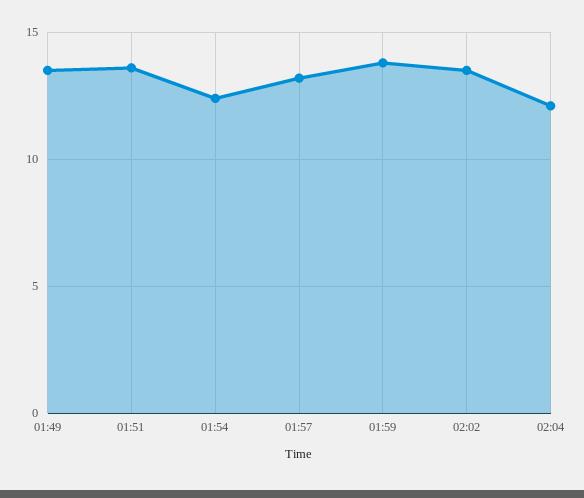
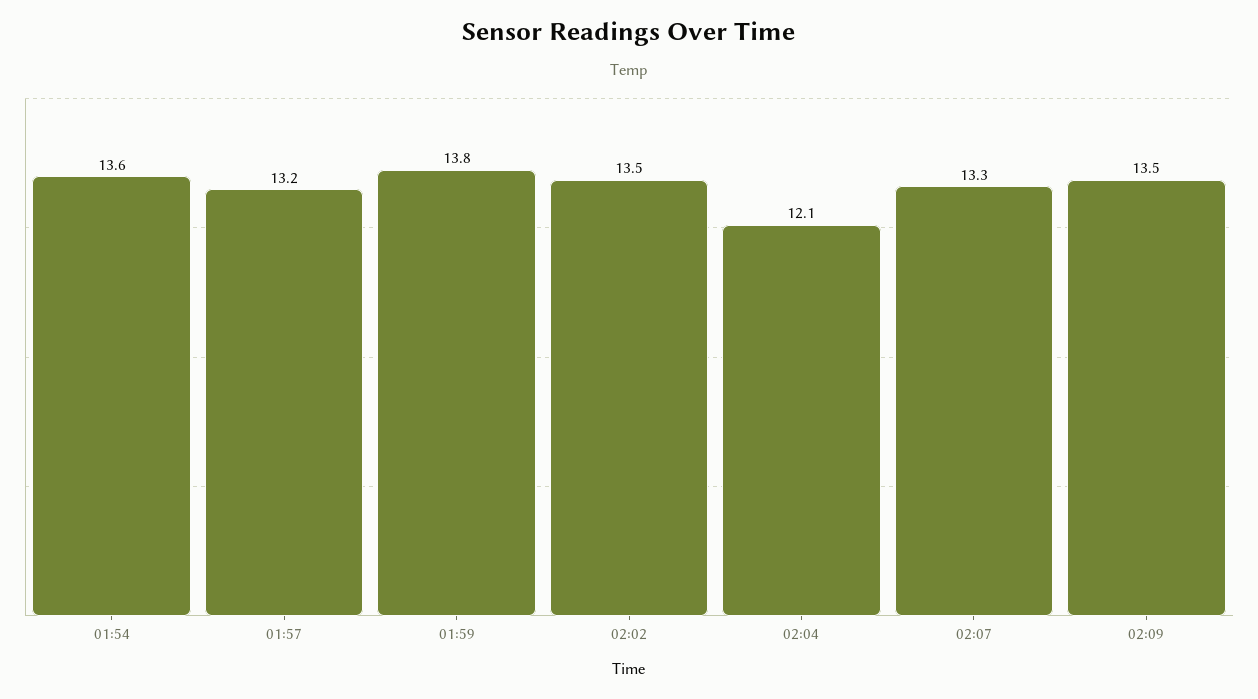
01:49: 13.5 -> none
01:51: 13.5 -> none
01:54: 12.5 -> 13.6
02:07: none -> 13.3
02:09: none -> 13.5

